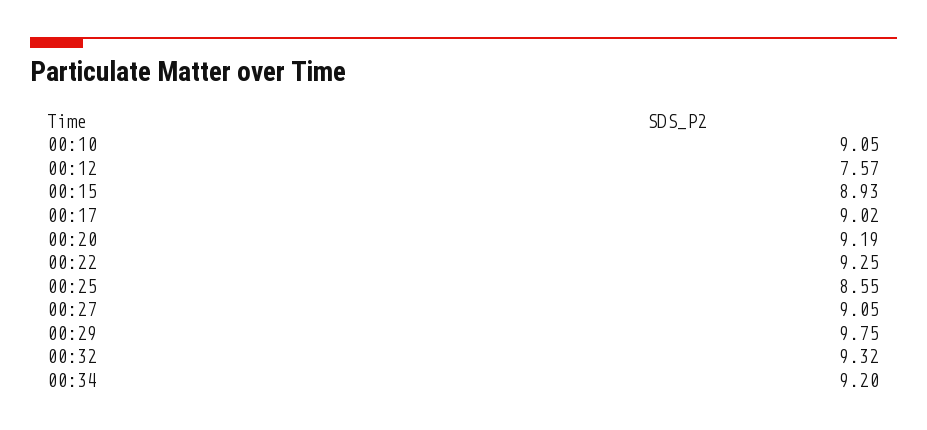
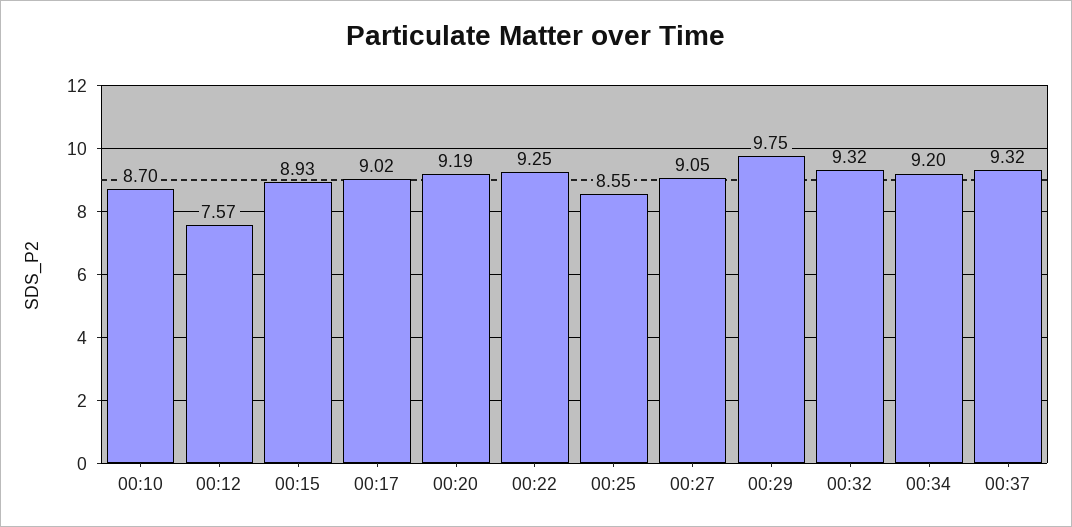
00:10: 9.05 -> 8.7
00:37: none -> 9.32

